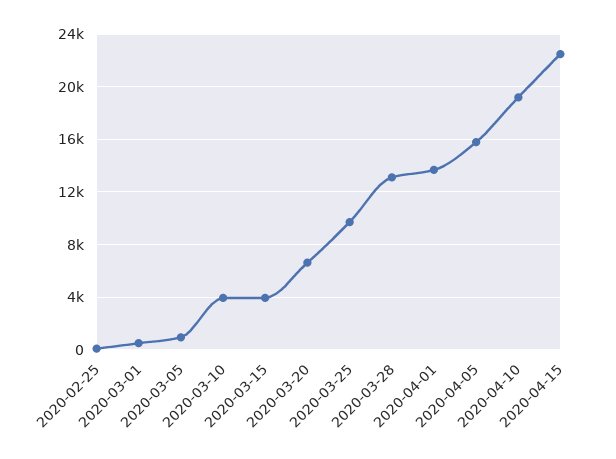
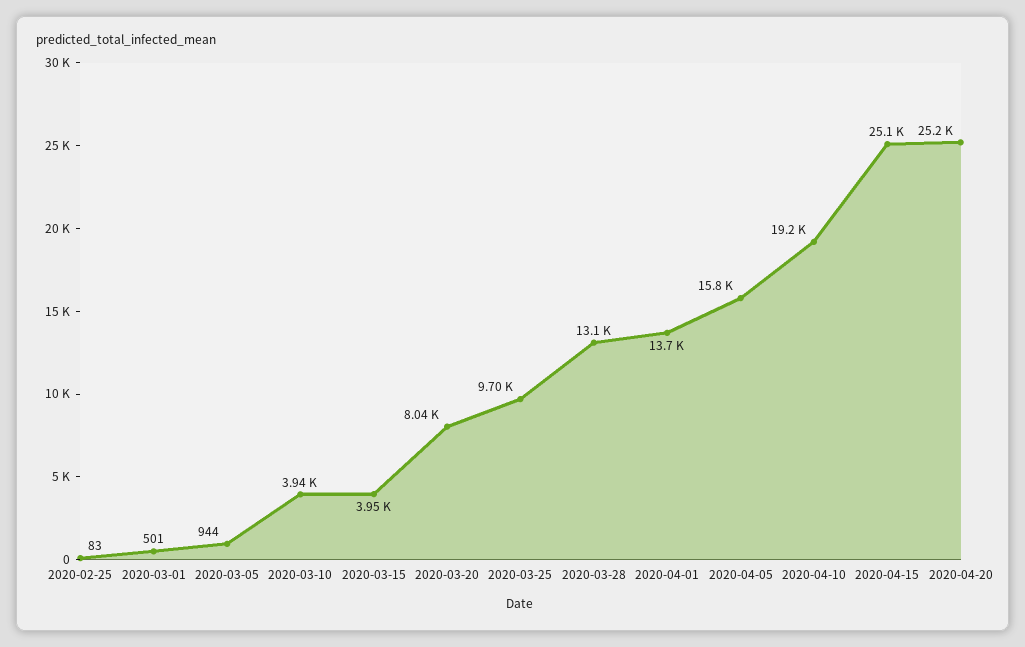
2020-03-20: 6500 -> 8040
2020-04-15: 22500 -> 25100
2020-04-20: none -> 25200

